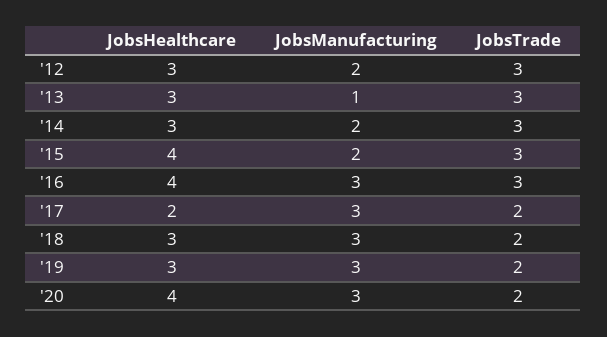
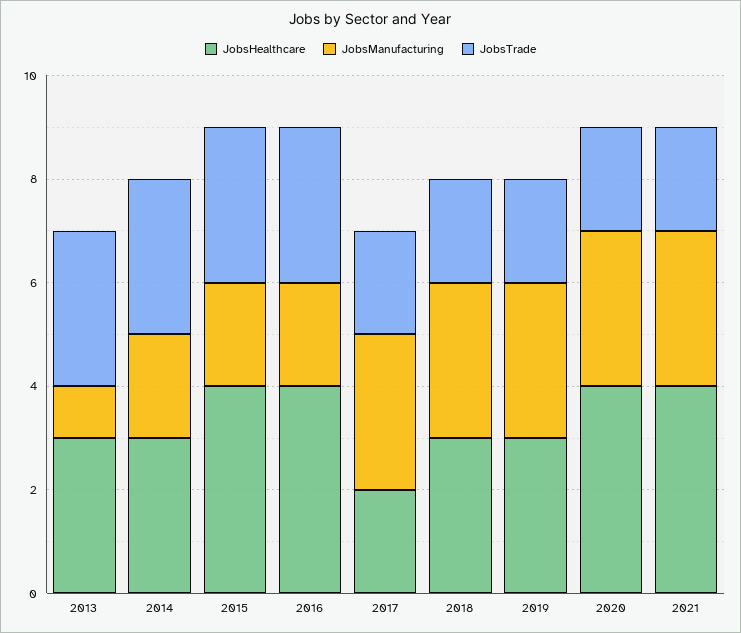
JobsHealthcare, '12: 3 -> none
JobsManufacturing, '12: 2 -> none
JobsTrade, '12: 3 -> none
JobsManufacturing, '16: 3 -> 2
JobsHealthcare, 2021: none -> 4
JobsManufacturing, 2021: none -> 3
JobsTrade, 2021: none -> 2

